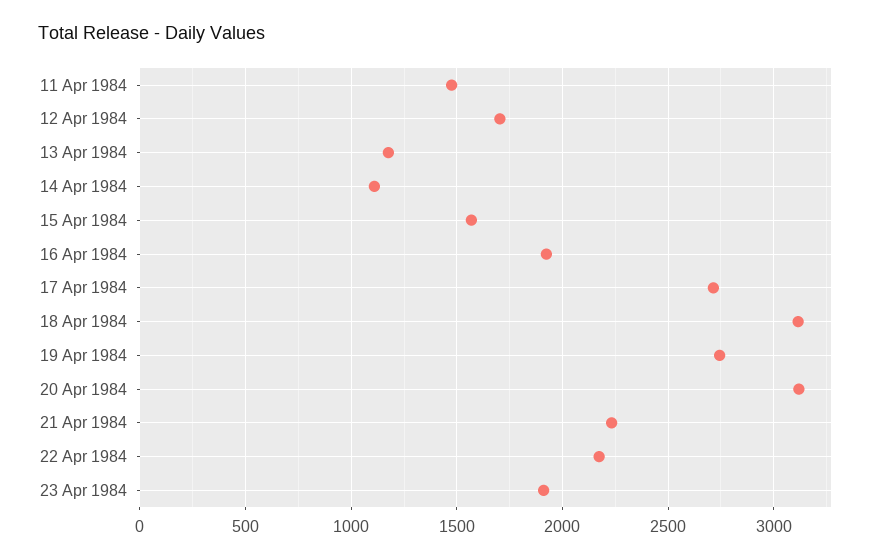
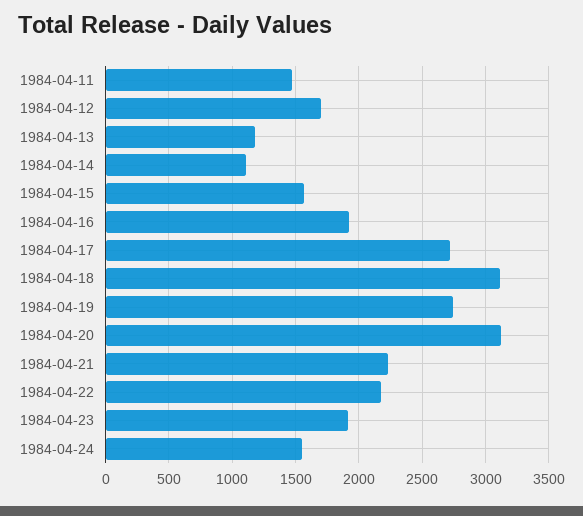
1984-04-24: none -> 1550

